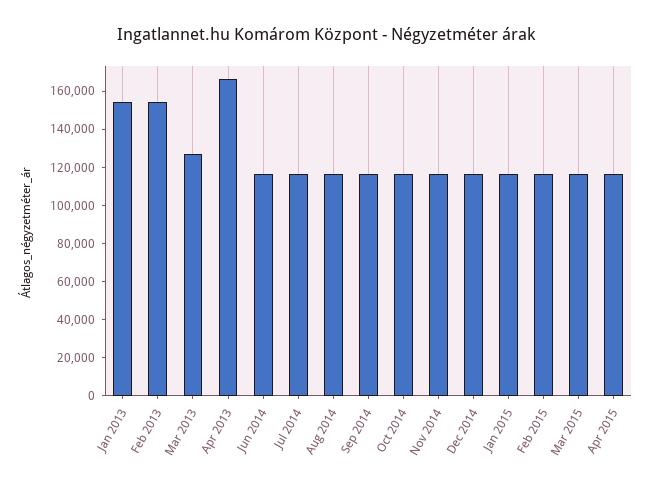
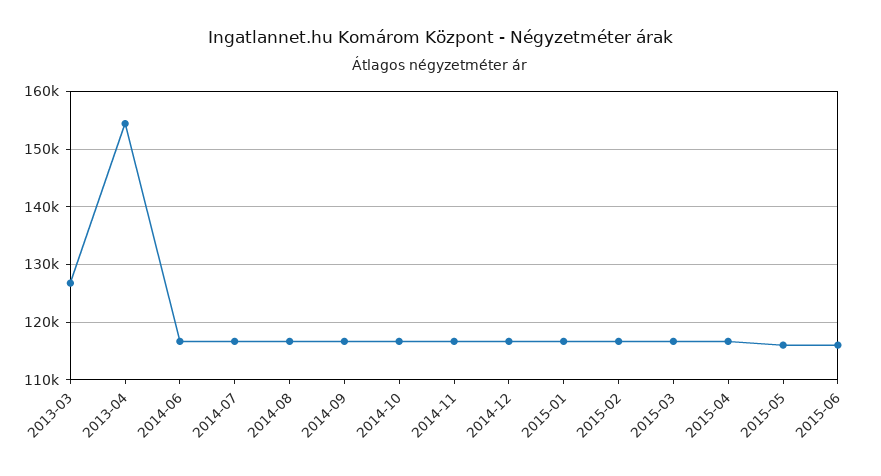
Jan 2013: 155000 -> none
Feb 2013: 155000 -> none
Apr 2013: 165000 -> 154000
2015-05: none -> 116000
2015-06: none -> 116000

